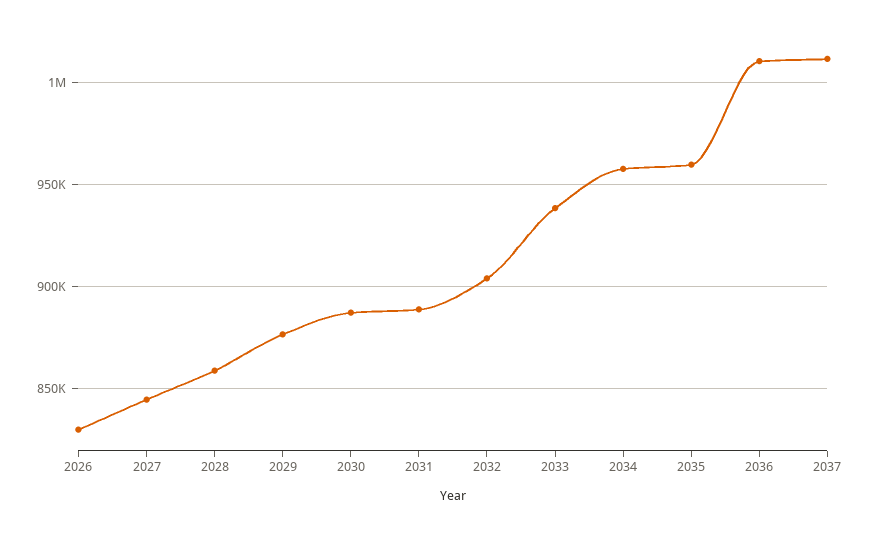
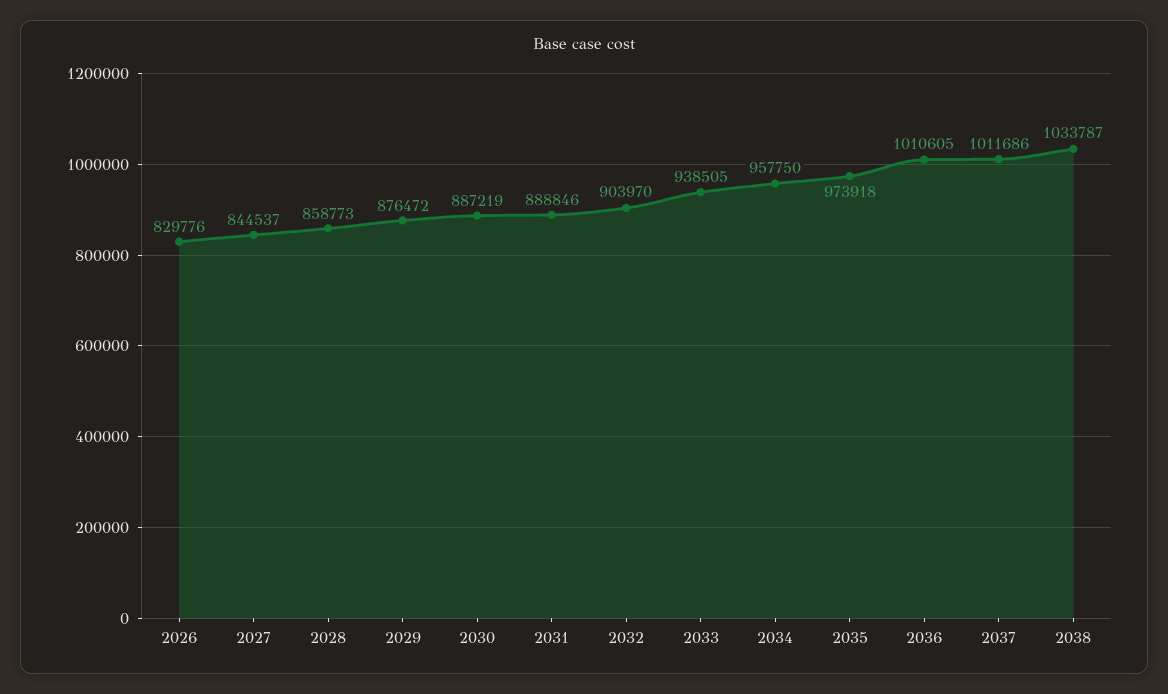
2035: 960000 -> 973918
2038: none -> 1033787

